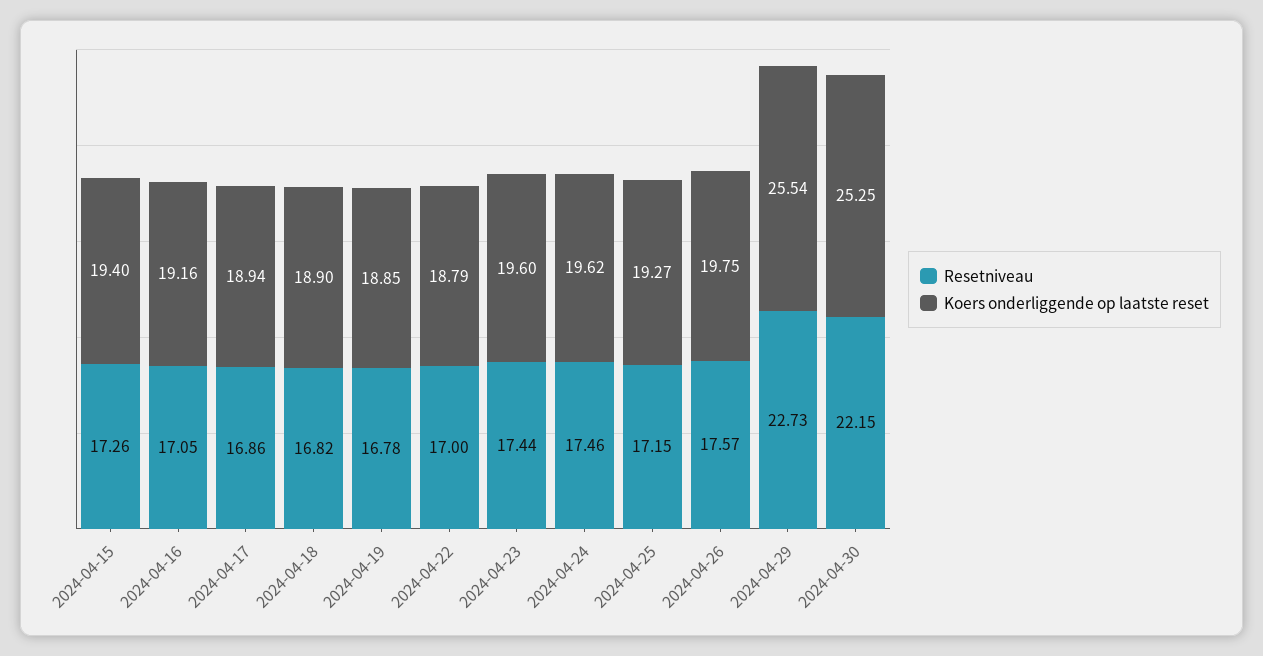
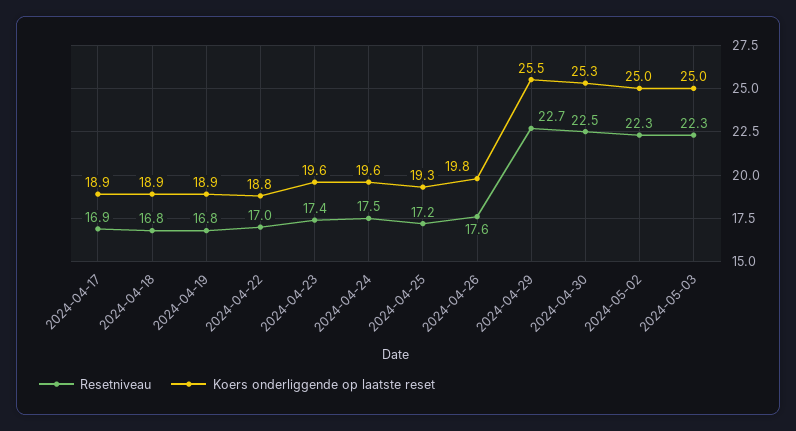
Resetniveau, 2024-04-15: 17.26 -> none
Koers onderliggende op laatste reset, 2024-04-15: 19.4 -> none
Resetniveau, 2024-04-16: 17.05 -> none
Koers onderliggende op laatste reset, 2024-04-16: 19.16 -> none
Resetniveau, 2024-04-30: 22.15 -> 22.5
Resetniveau, 2024-05-02: none -> 22.3
Koers onderliggende op laatste reset, 2024-05-02: none -> 25
Resetniveau, 2024-05-03: none -> 22.3
Koers onderliggende op laatste reset, 2024-05-03: none -> 25

